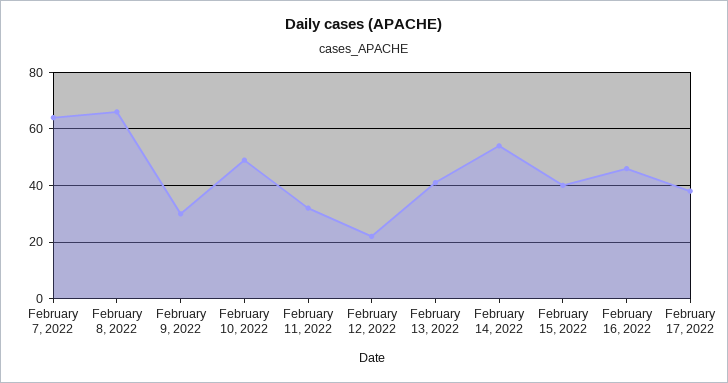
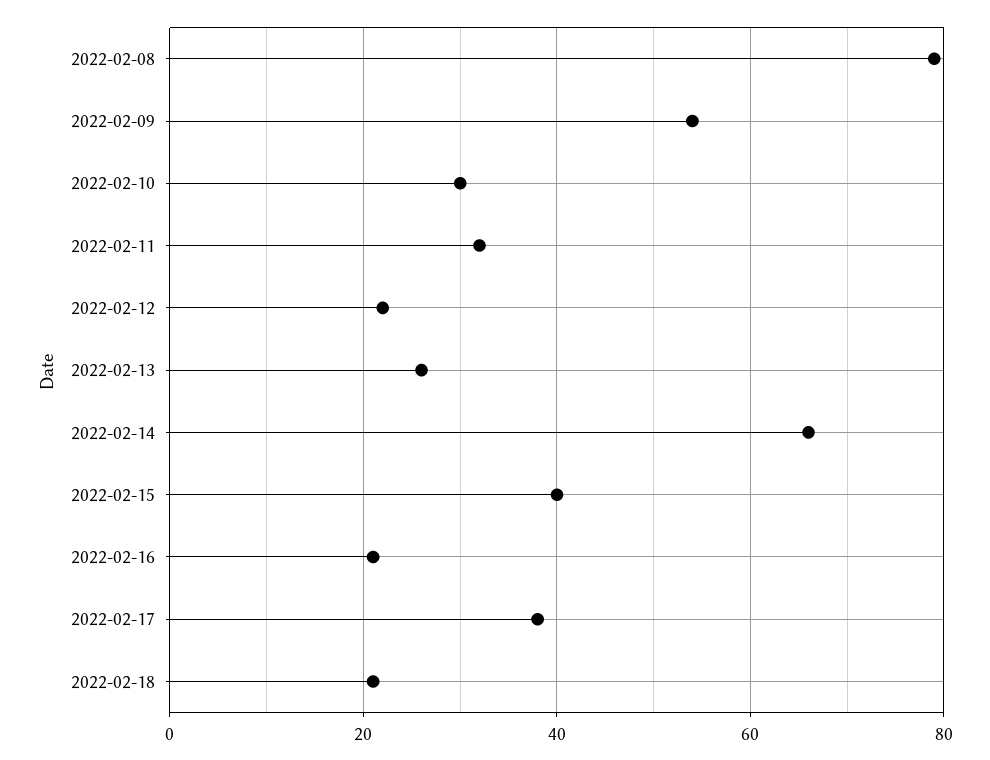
February 7, 2022: 65 -> none
February 8, 2022: 65 -> 80
February 9, 2022: 30 -> 55
February 10, 2022: 50 -> 30
February 13, 2022: 40 -> 25
February 14, 2022: 55 -> 65
February 16, 2022: 45 -> 20
2022-02-18: none -> 20

